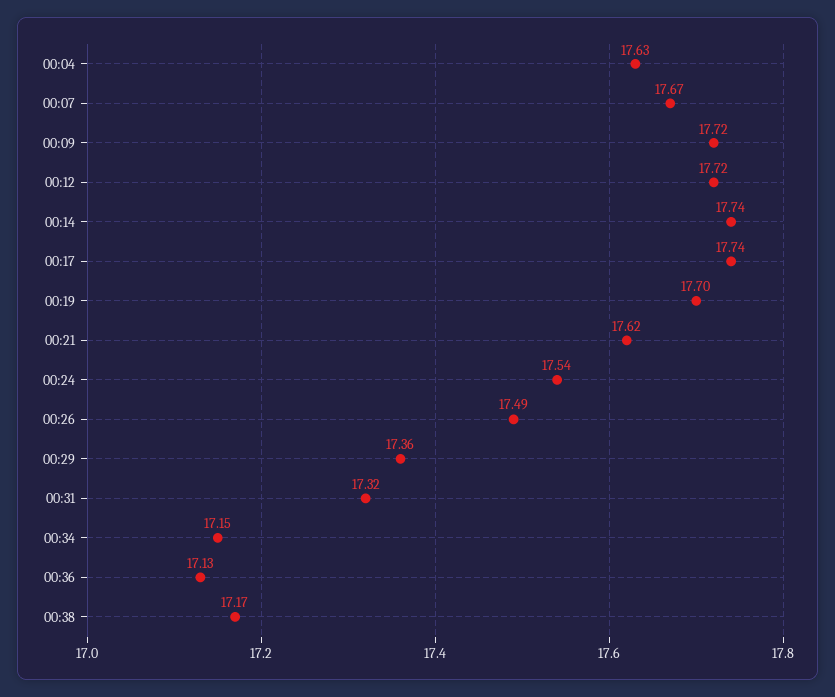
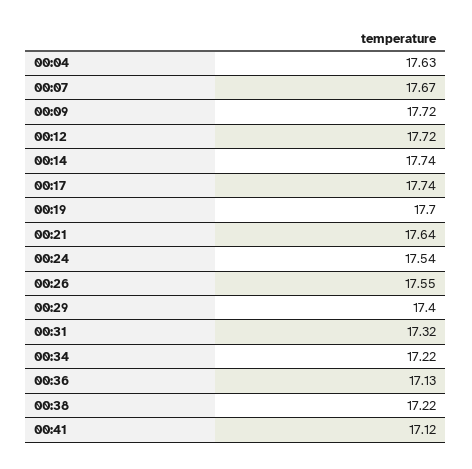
00:21: 17.62 -> 17.64
00:26: 17.49 -> 17.55
00:29: 17.36 -> 17.4
00:34: 17.15 -> 17.22
00:38: 17.17 -> 17.22
00:41: none -> 17.12

